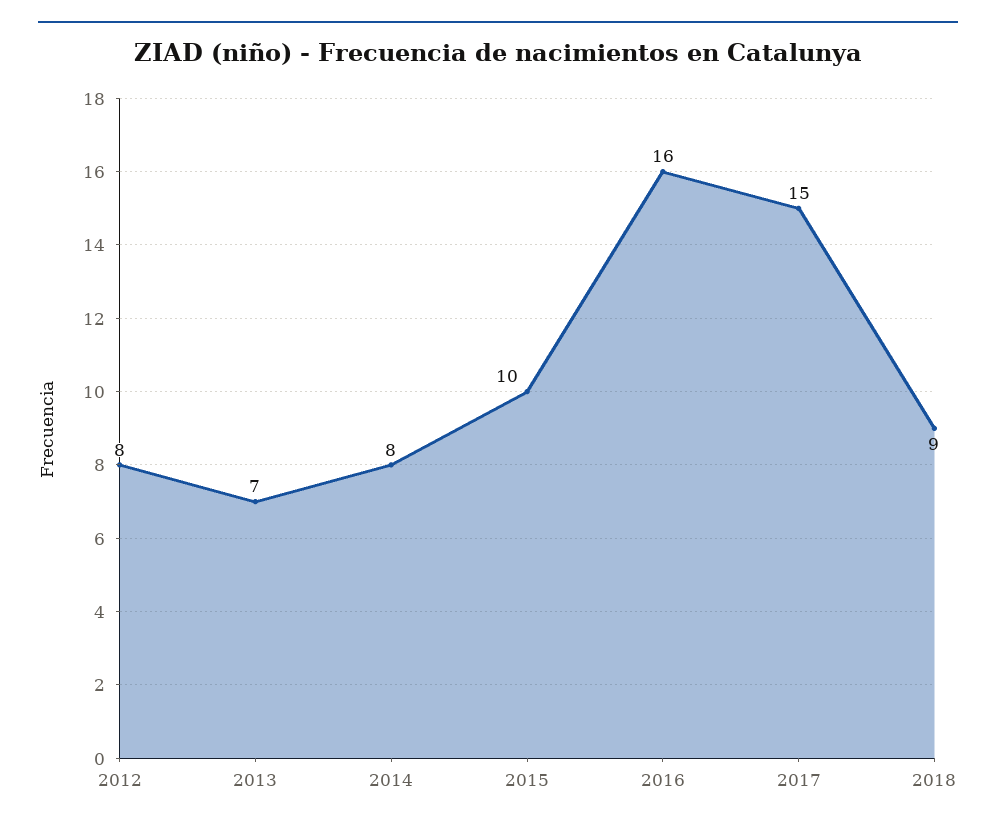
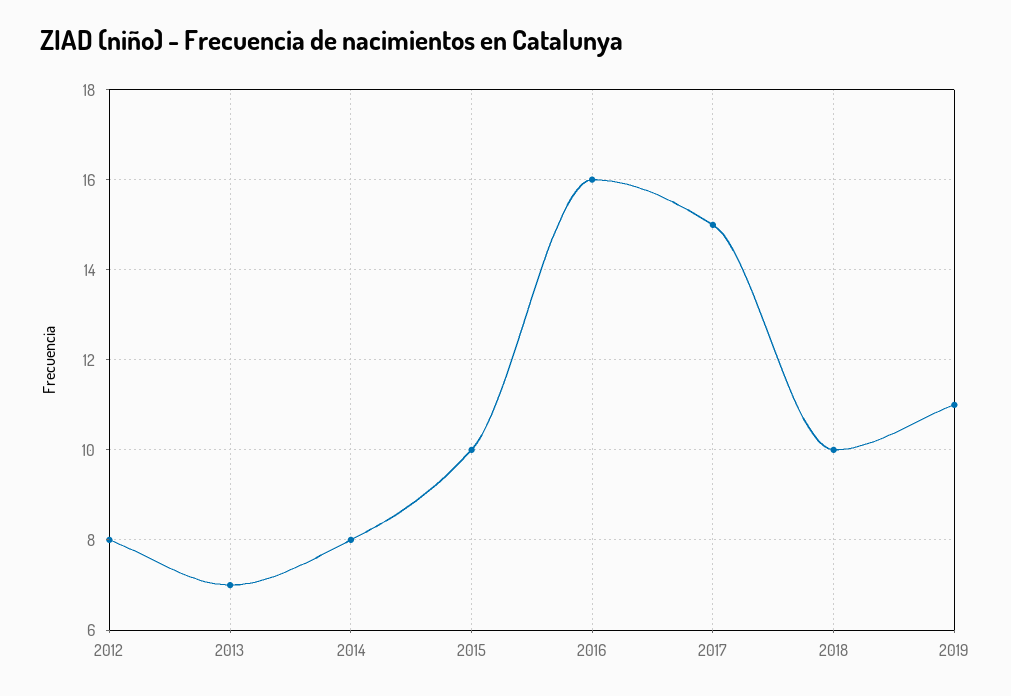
2018: 9 -> 10
2019: none -> 11

